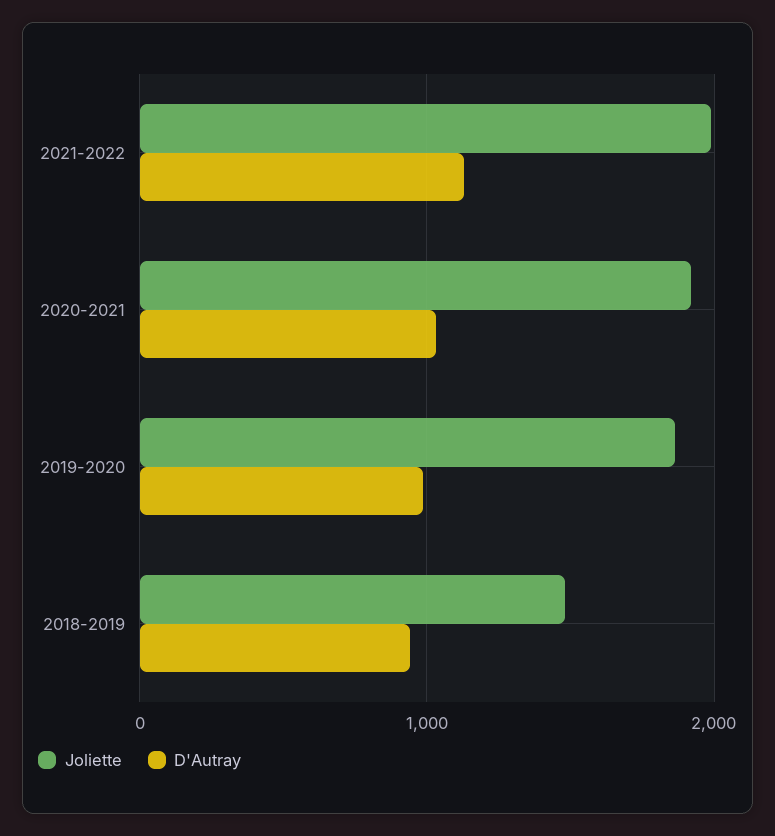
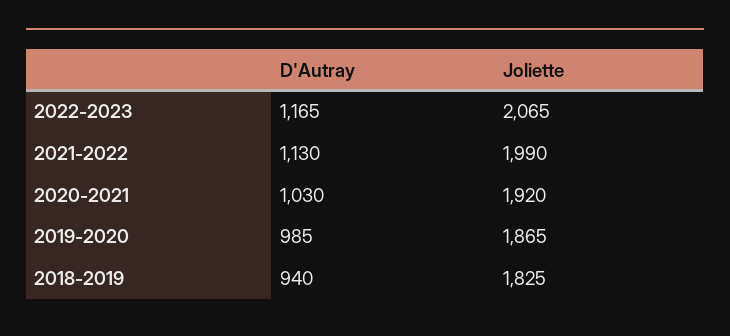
Joliette, 2018-2019: 1500 -> 1825
D'Autray, 2022-2023: none -> 1165
Joliette, 2022-2023: none -> 2065

